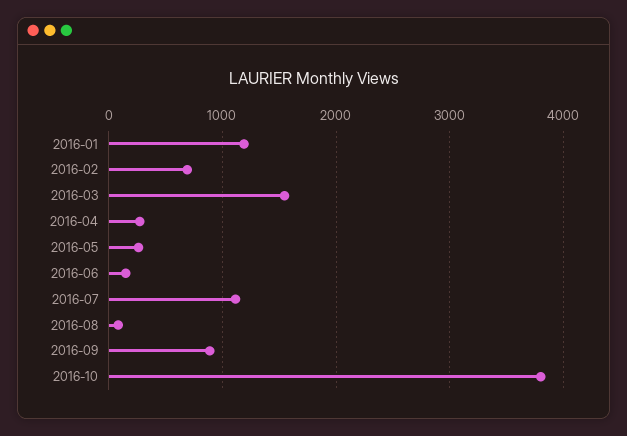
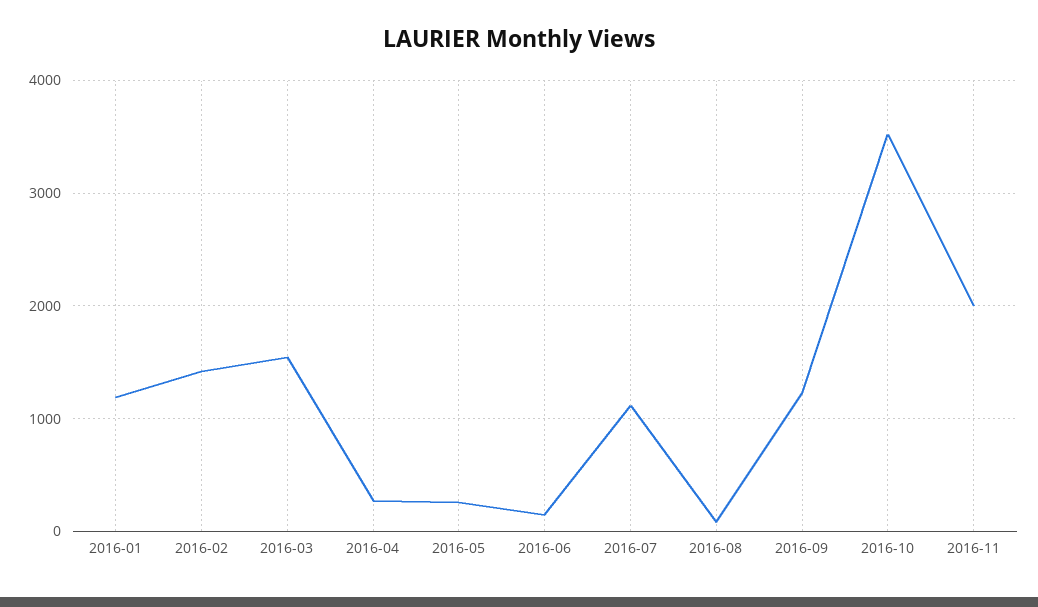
2016-02: 700 -> 1400
2016-09: 900 -> 1200
2016-10: 3800 -> 3500
2016-11: none -> 2000

